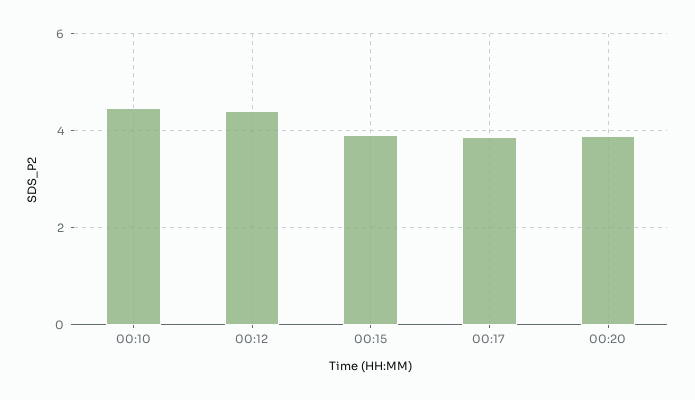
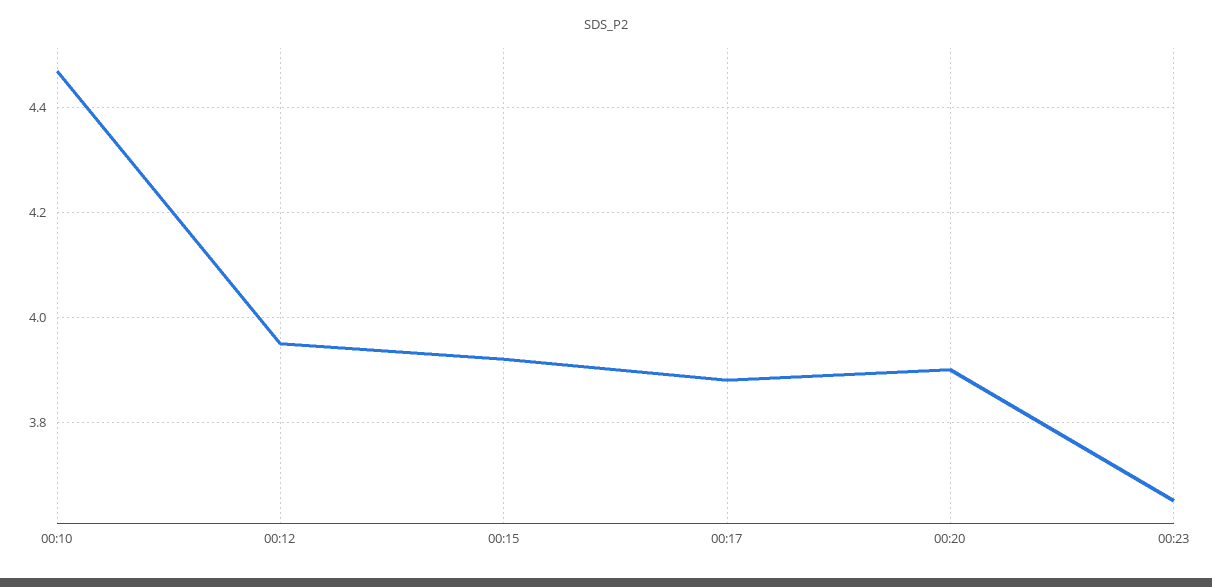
00:12: 4.4 -> 3.95
00:23: none -> 3.65

